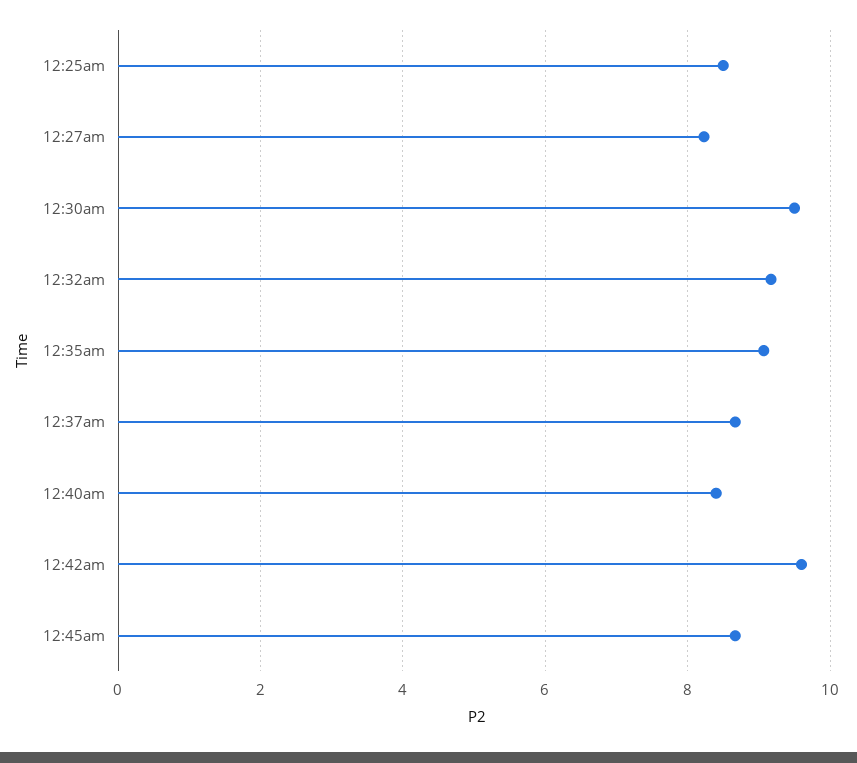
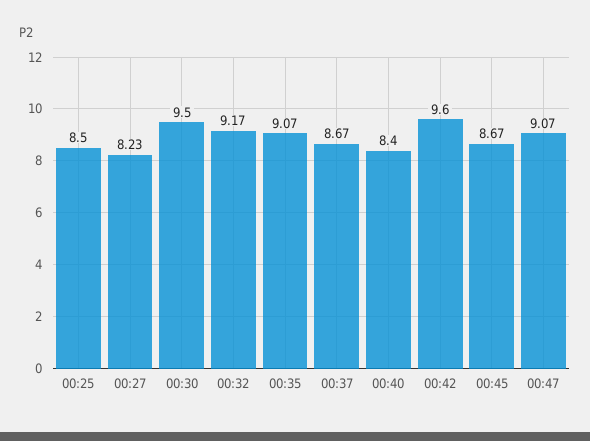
00:47: none -> 9.07

